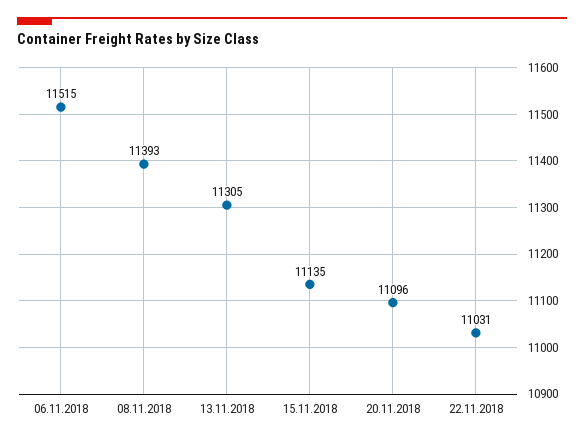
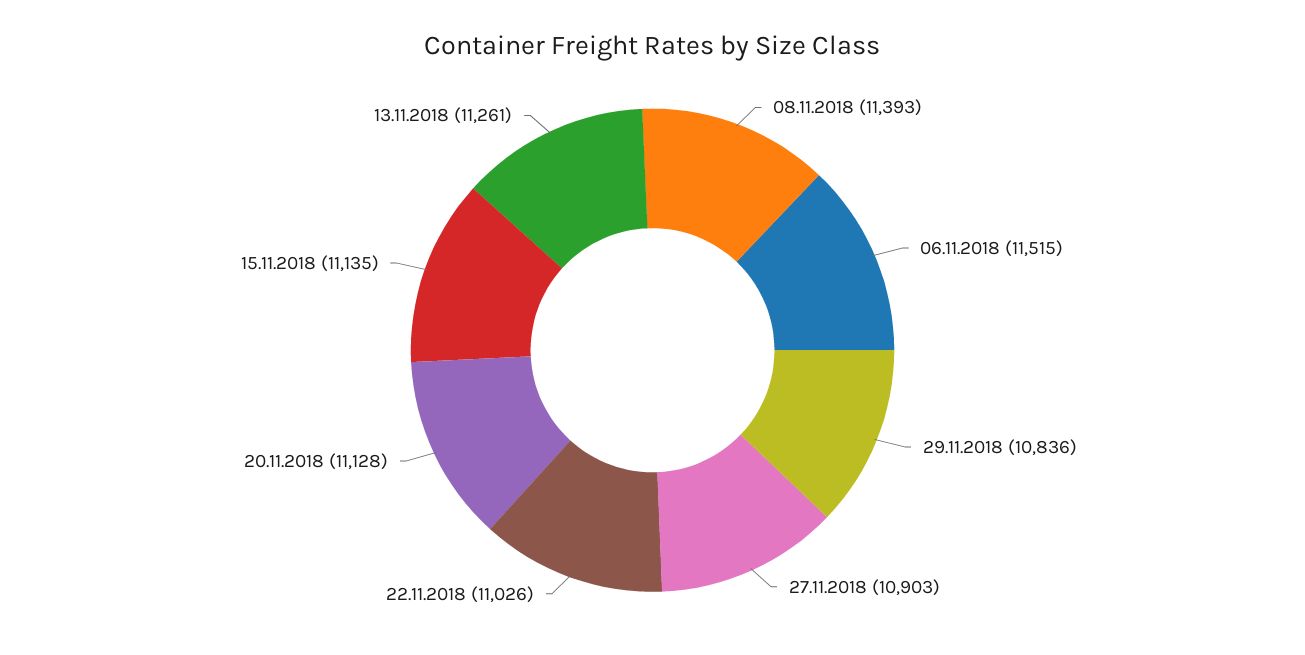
13.11.2018: 11305 -> 11261
20.11.2018: 11096 -> 11128
22.11.2018: 11031 -> 11026
29.11.2018: none -> 10836
27.11.2018: none -> 10903

